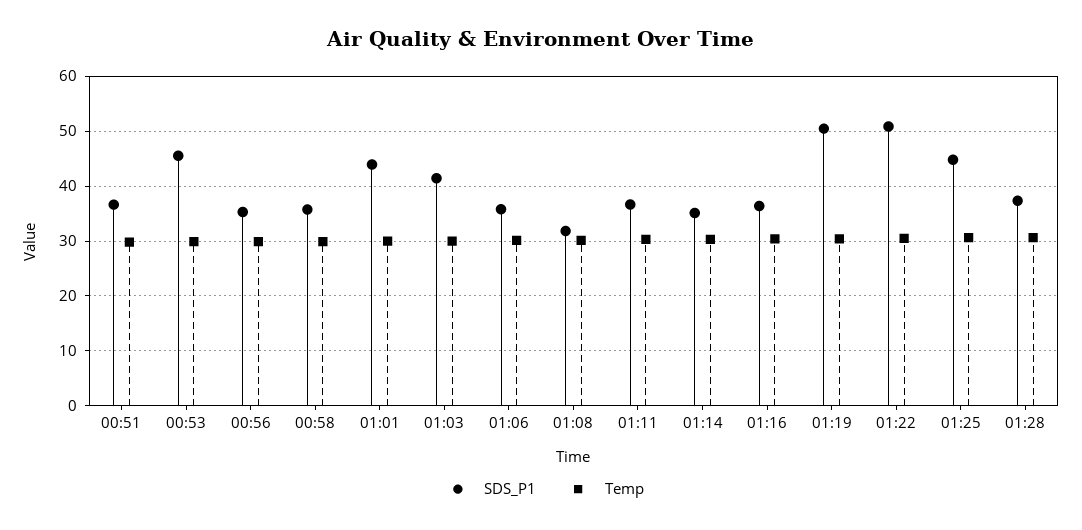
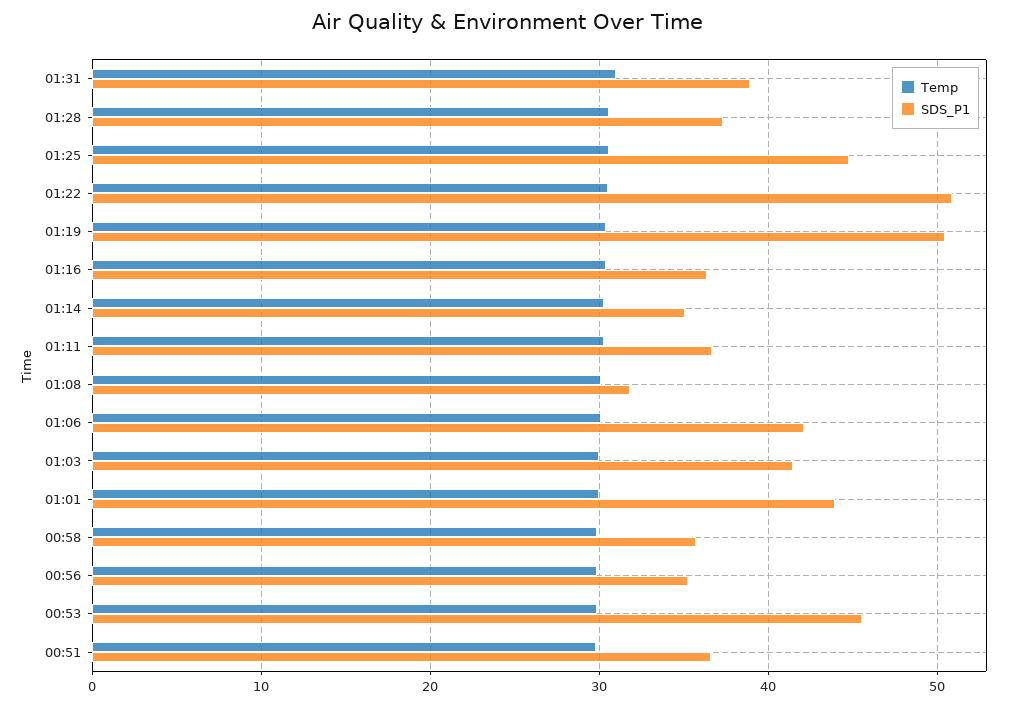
SDS_P1, 01:06: 36 -> 42
Temp, 01:31: none -> 31
SDS_P1, 01:31: none -> 39

